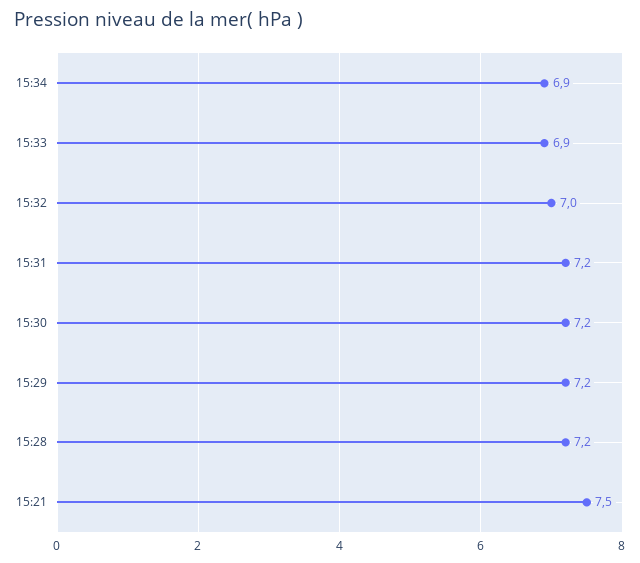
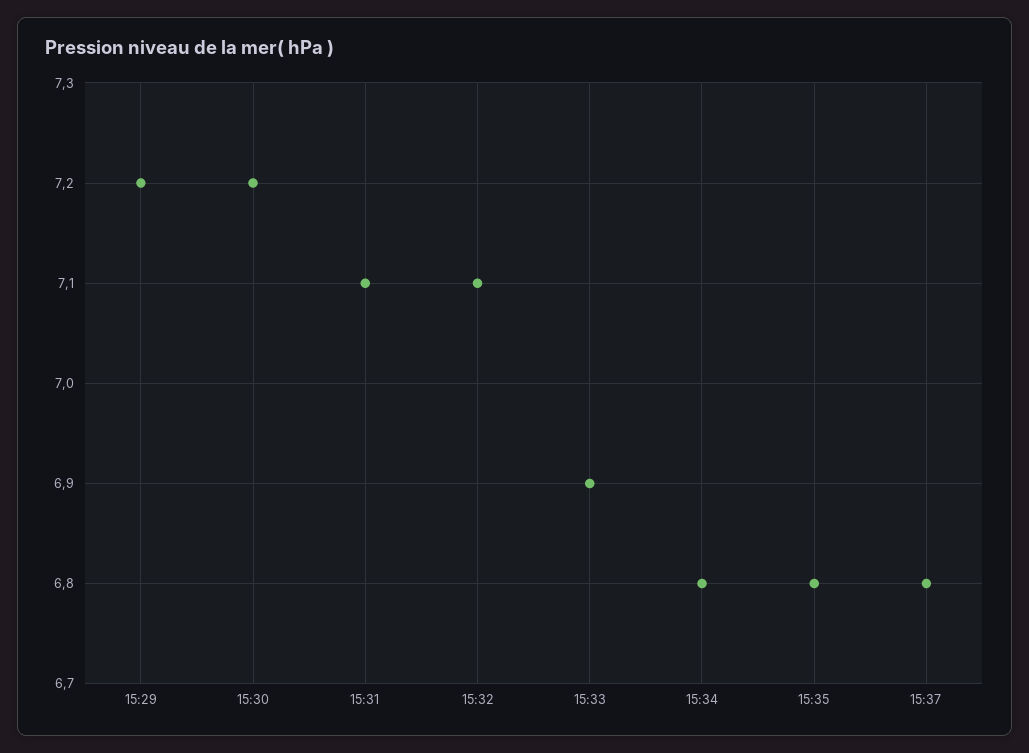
15:34: 6.9 -> 6.8
15:32: 7 -> 7.1
15:31: 7.2 -> 7.1
15:28: 7.2 -> none
15:21: 7.5 -> none
15:35: none -> 6.8
15:37: none -> 6.8

